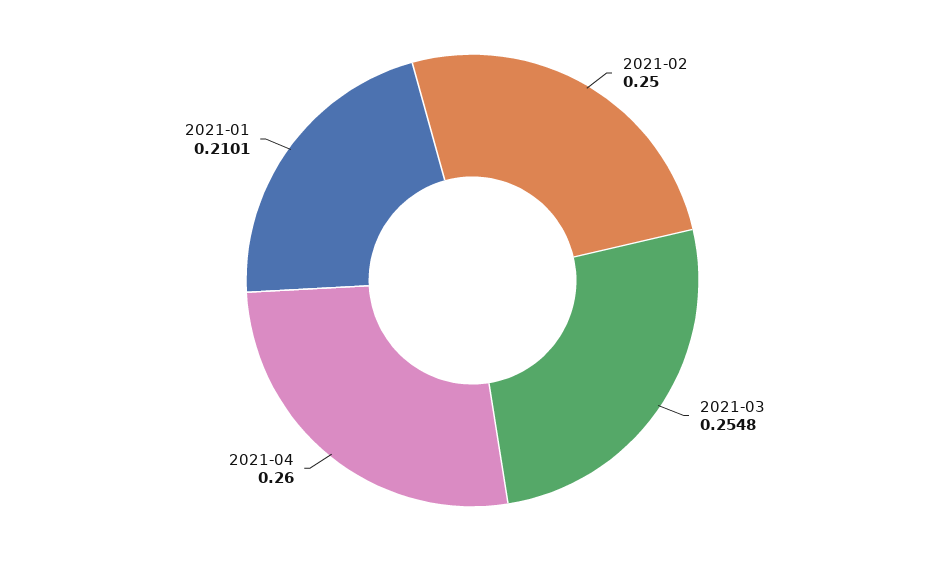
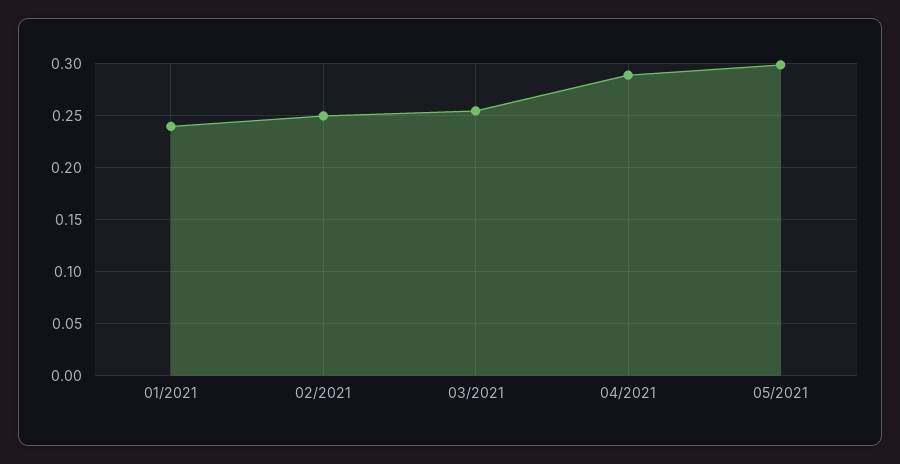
2021-04: 0.26 -> 0.29
2021-01: 0.2101 -> 0.24
05/2021: none -> 0.3

